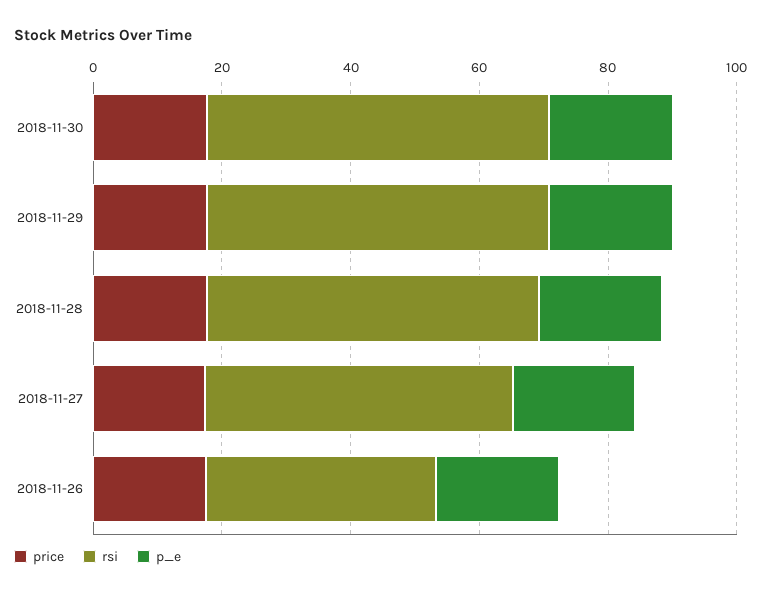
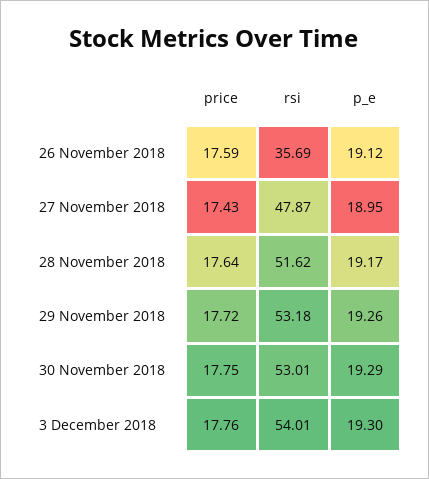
price, 3 December 2018: none -> 17.76
rsi, 3 December 2018: none -> 54.01
p_e, 3 December 2018: none -> 19.3

